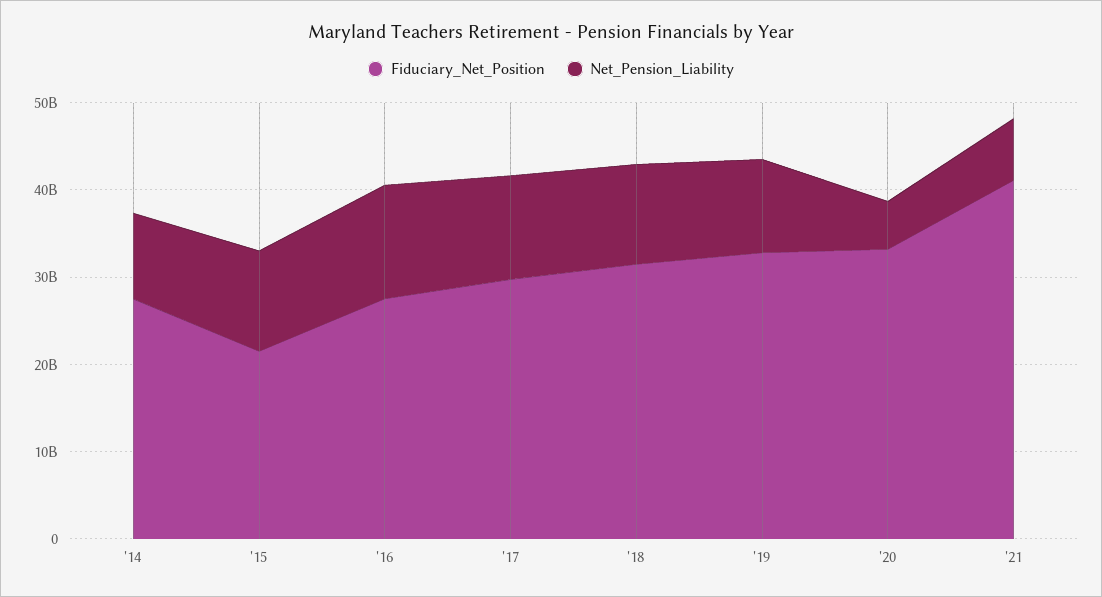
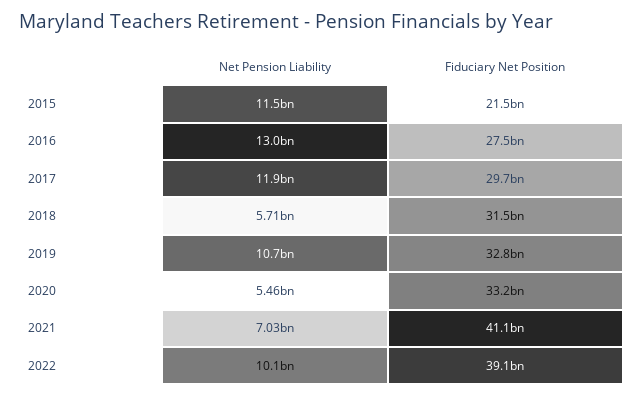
Fiduciary_Net_Position, '14: 28000000000 -> none
Net_Pension_Liability, '14: 10000000000 -> none
Net_Pension_Liability, '18: 12000000000 -> 5710000000
Net_Pension_Liability, 2022: none -> 10100000000
Fiduciary_Net_Position, 2022: none -> 39100000000

